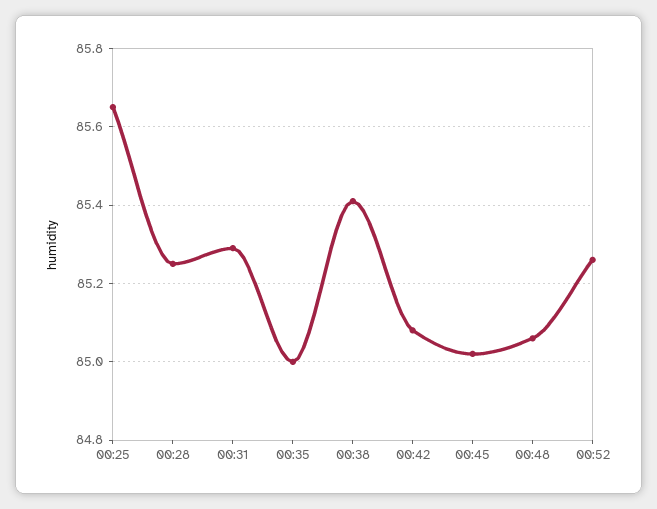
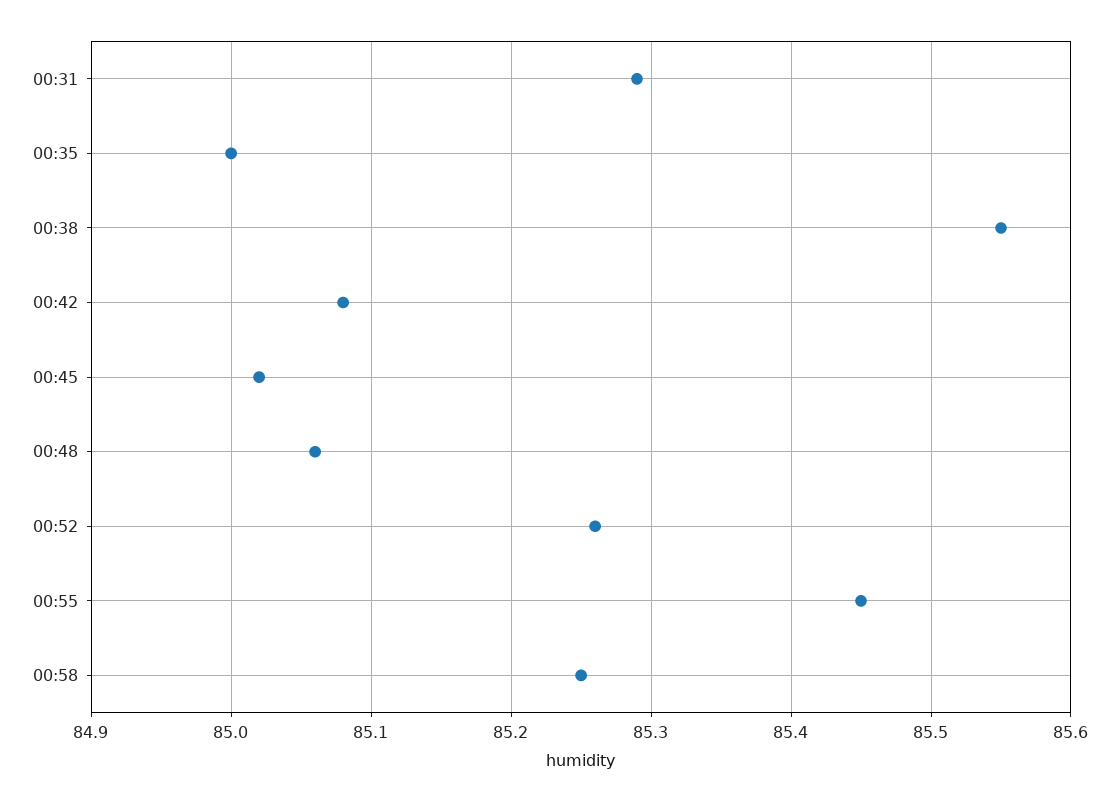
00:25: 85.65 -> none
00:28: 85.25 -> none
00:38: 85.4 -> 85.55
00:55: none -> 85.45
00:58: none -> 85.25

